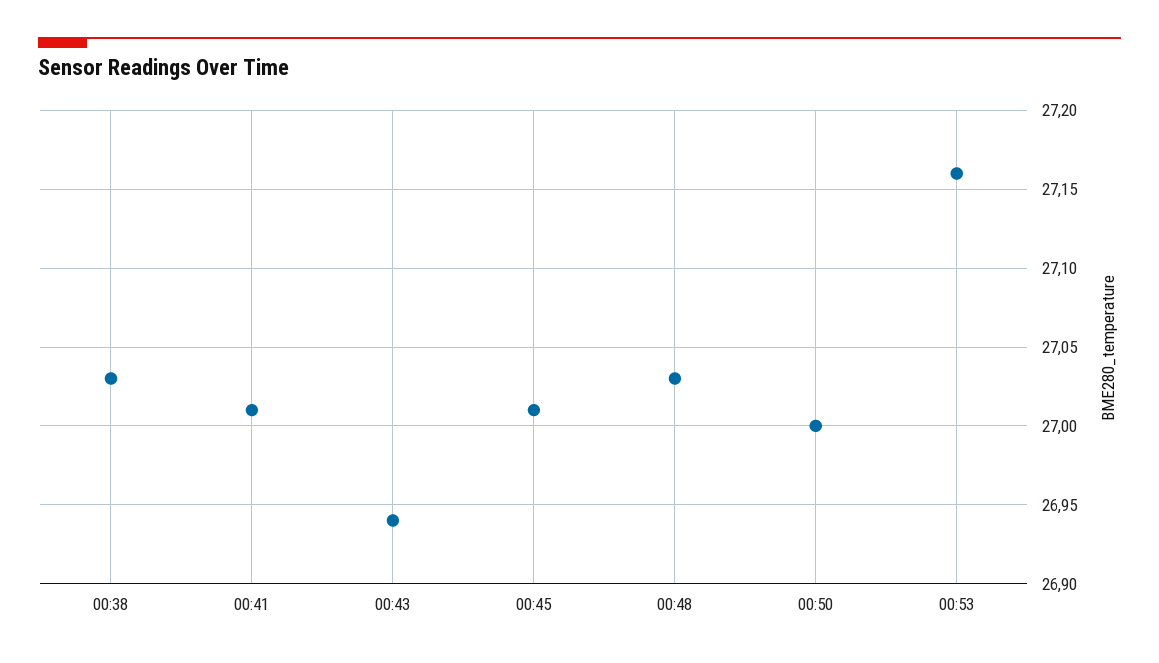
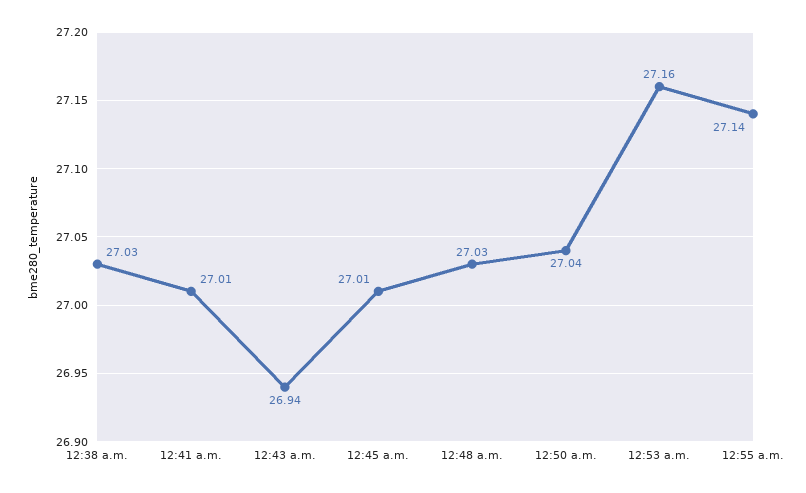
00:50: 27 -> 27.04
12:55 a.m.: none -> 27.14

